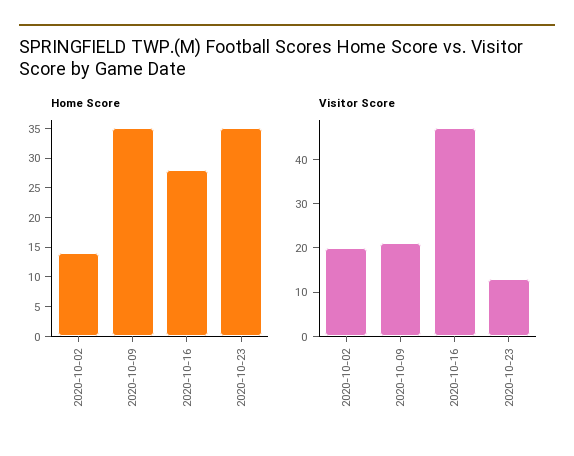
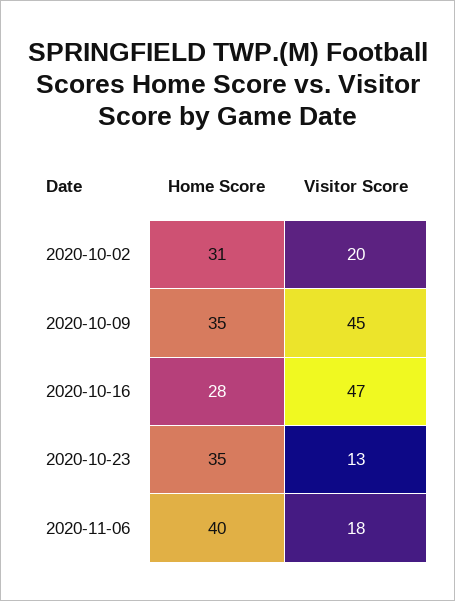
Home Score, 2020-10-02: 15 -> 31
Visitor Score, 2020-10-09: 20 -> 45
Home Score, 2020-11-06: none -> 40
Visitor Score, 2020-11-06: none -> 18

